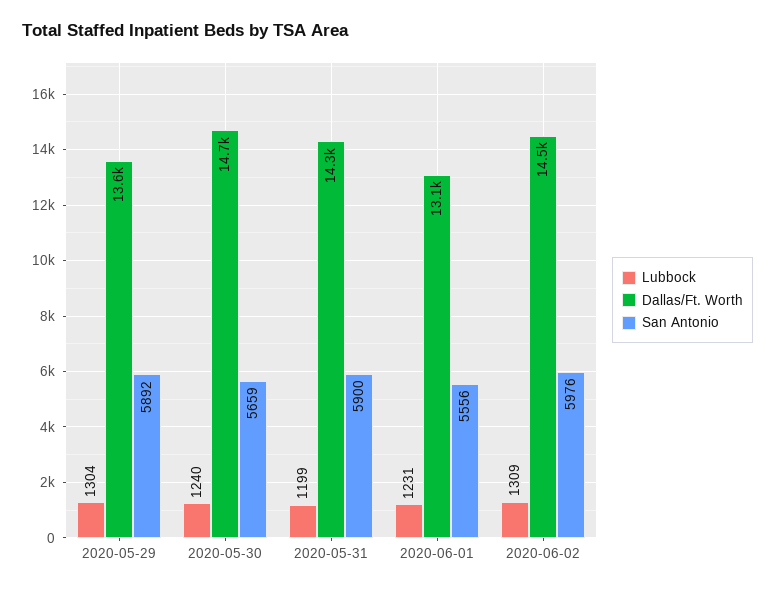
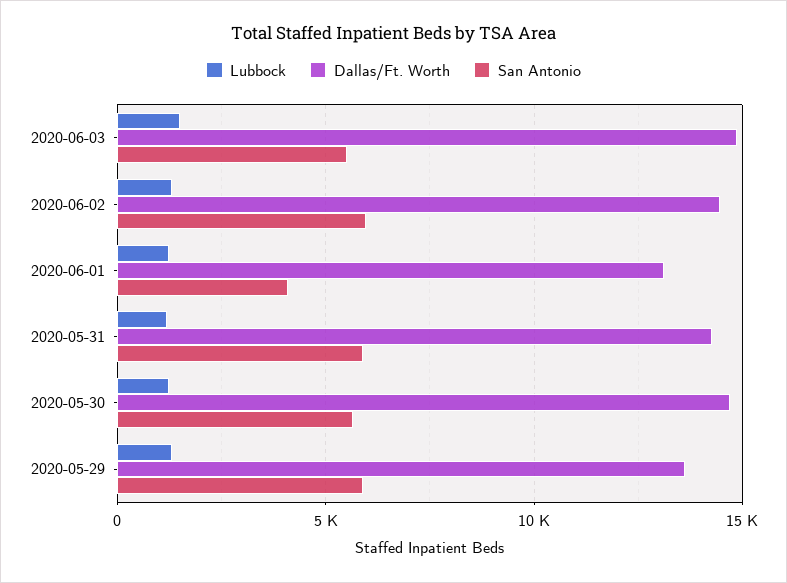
San Antonio, 2020-06-01: 5556 -> 4000
Lubbock, 2020-06-03: none -> 1500
Dallas/Ft. Worth, 2020-06-03: none -> 15000
San Antonio, 2020-06-03: none -> 5500

